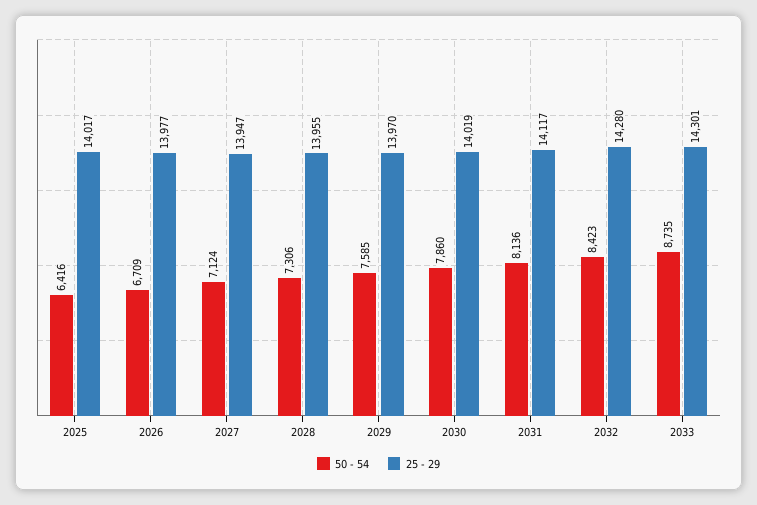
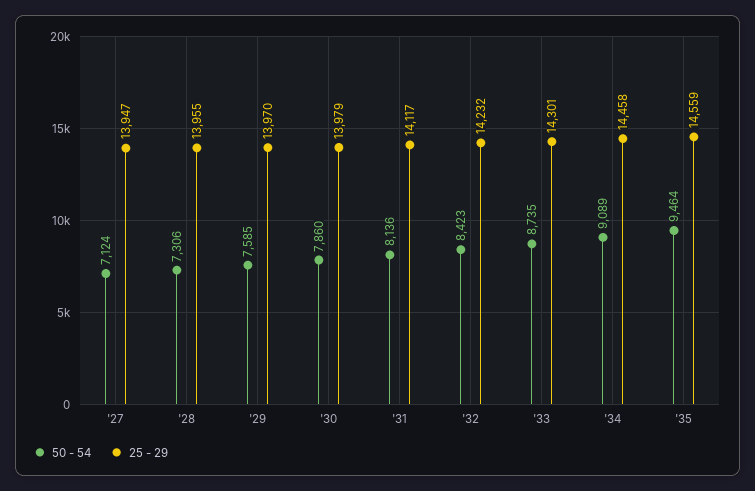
50 - 54, 2025: 6416 -> none
25 - 29, 2025: 14017 -> none
50 - 54, 2026: 6709 -> none
25 - 29, 2026: 13977 -> none
25 - 29, 2030: 14019 -> 13979
25 - 29, 2032: 14280 -> 14232
50 - 54, '34: none -> 9089
25 - 29, '34: none -> 14458
50 - 54, '35: none -> 9464
25 - 29, '35: none -> 14559

